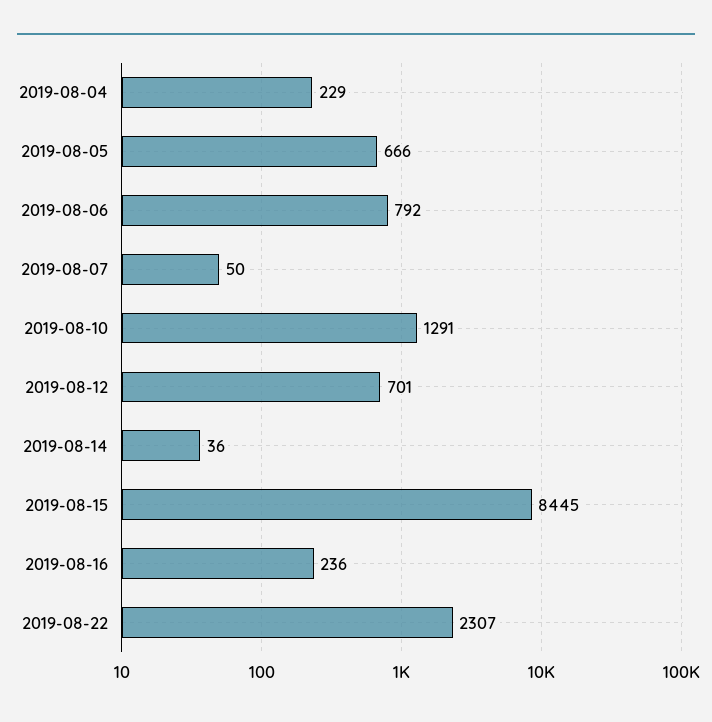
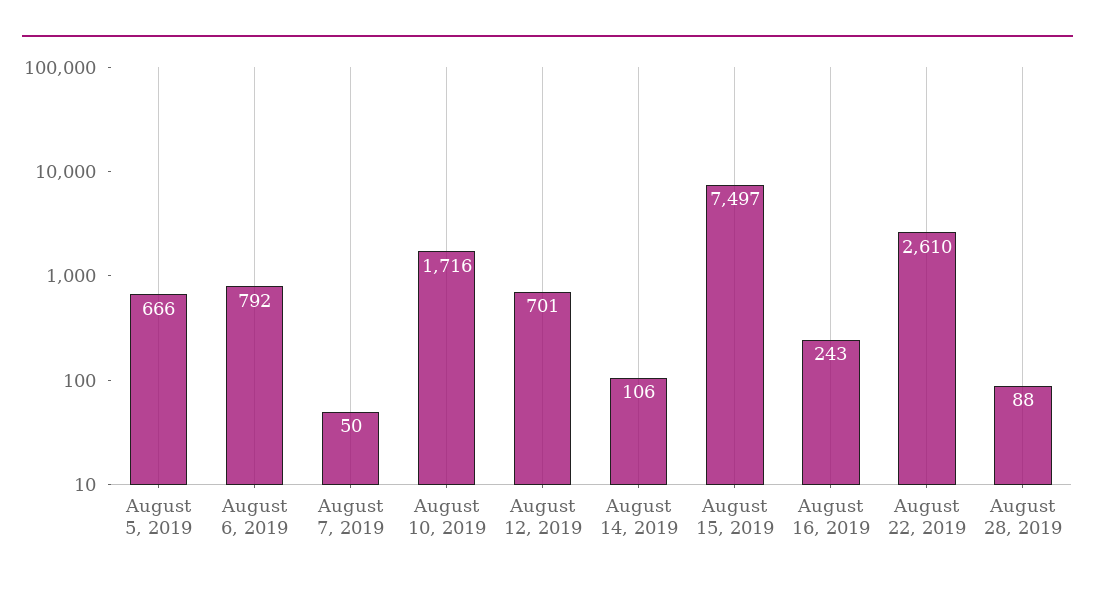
2019-08-04: 229 -> none
2019-08-10: 1291 -> 1716
2019-08-14: 36 -> 106
2019-08-15: 8445 -> 7497
2019-08-16: 236 -> 243
2019-08-22: 2307 -> 2610
August 28, 2019: none -> 88

